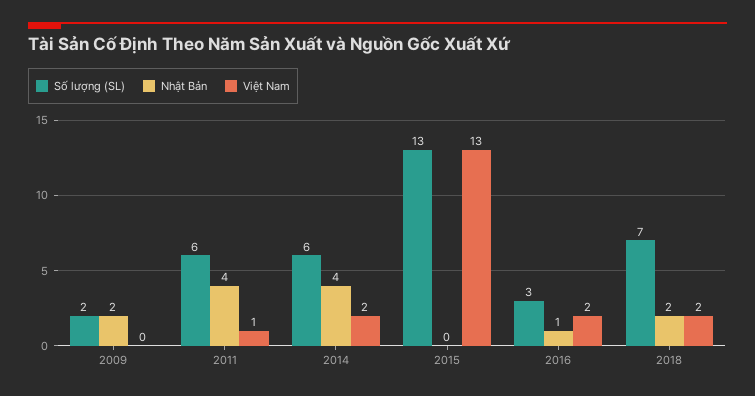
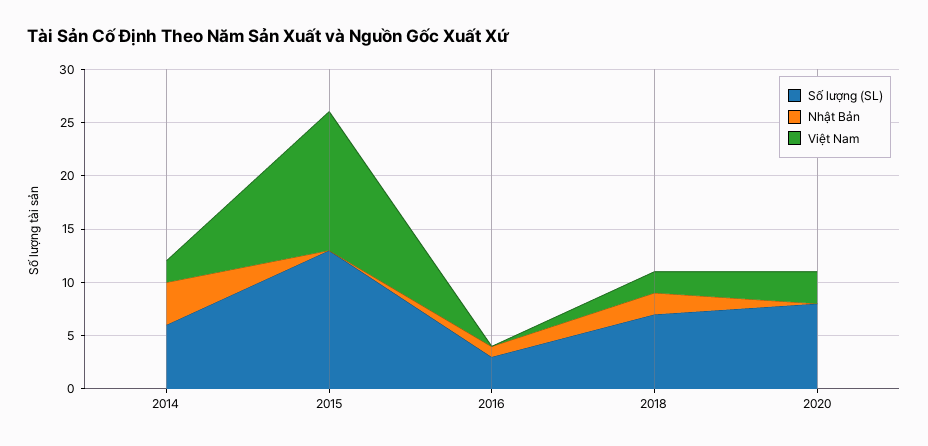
Số lượng (SL), 2009: 2 -> none
Nhật Bản, 2009: 2 -> none
Việt Nam, 2009: 0 -> none
Số lượng (SL), 2011: 6 -> none
Nhật Bản, 2011: 4 -> none
Việt Nam, 2011: 1 -> none
Việt Nam, 2016: 2 -> 0
Số lượng (SL), 2020: none -> 8
Nhật Bản, 2020: none -> 0
Việt Nam, 2020: none -> 3

